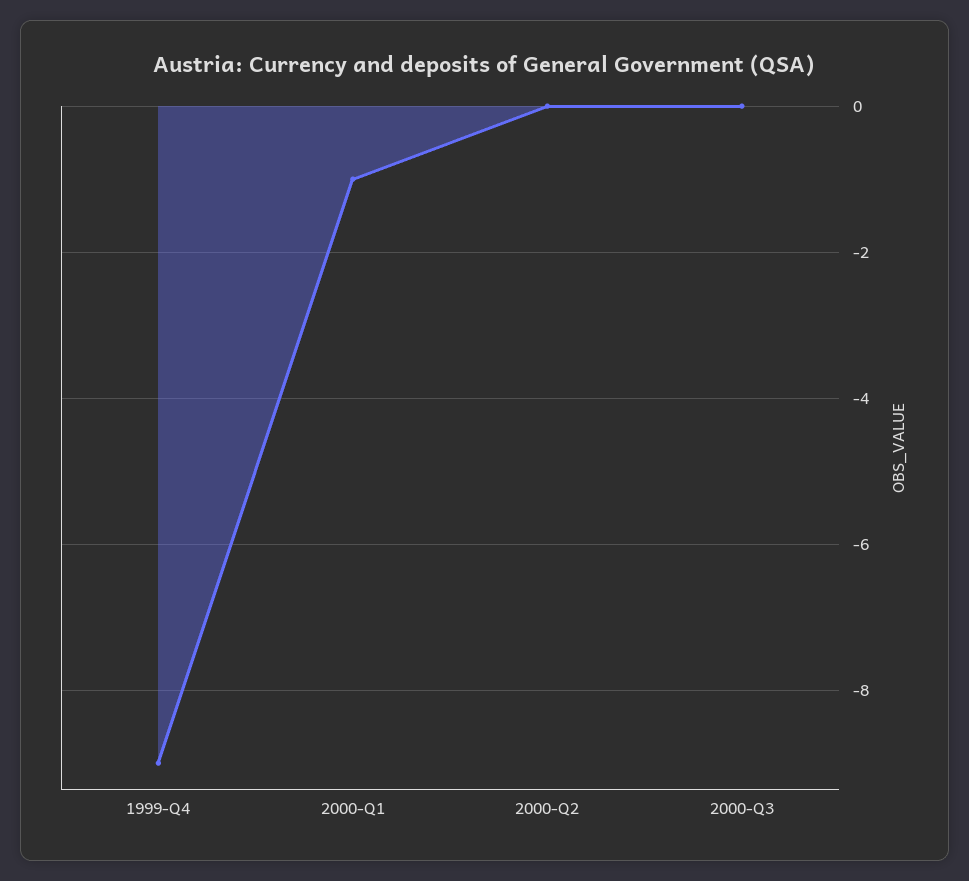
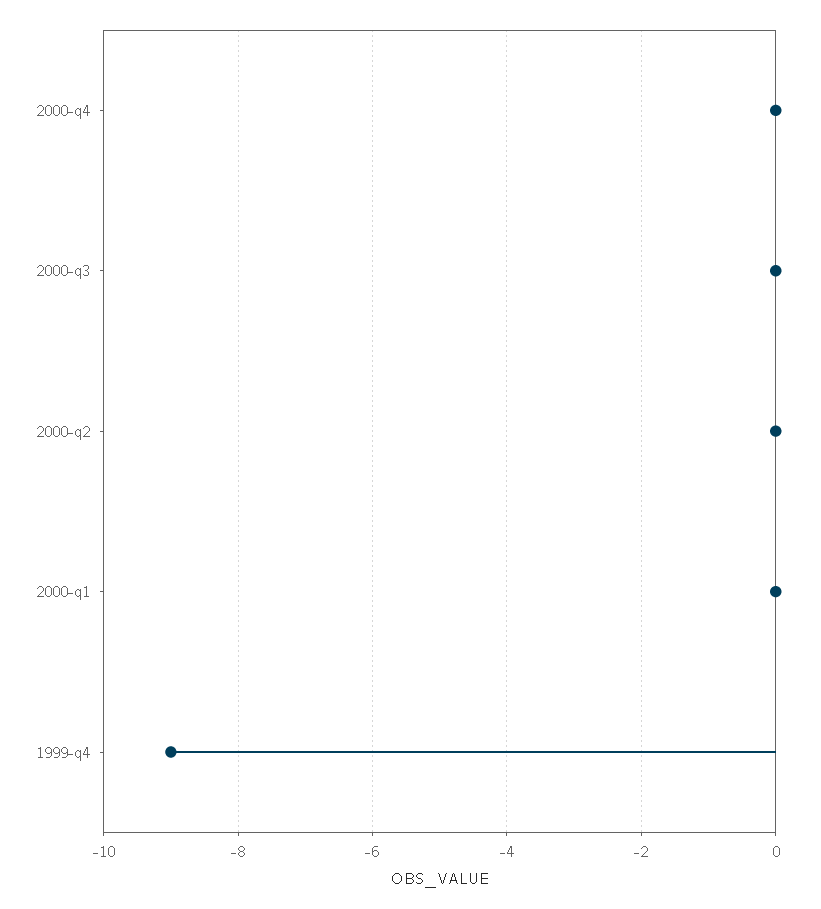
2000-Q1: -1 -> 0
2000-q4: none -> 0

